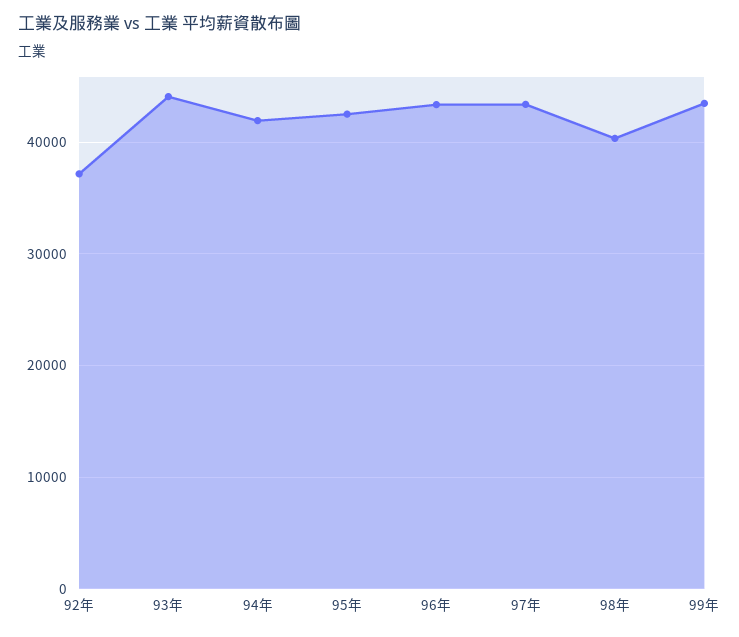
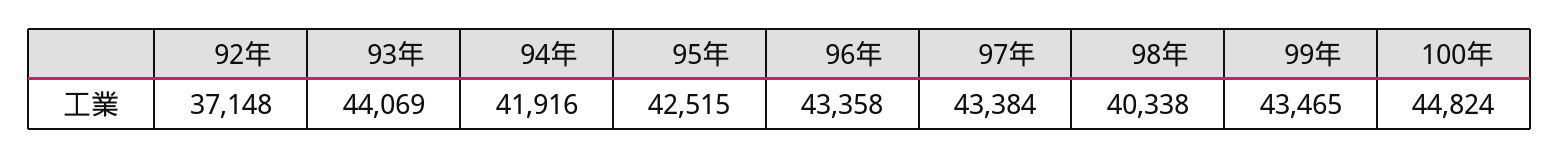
100年: none -> 44824

